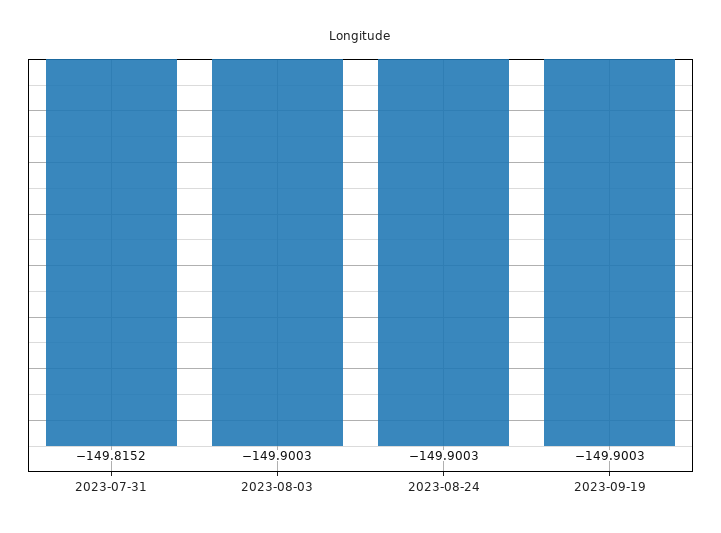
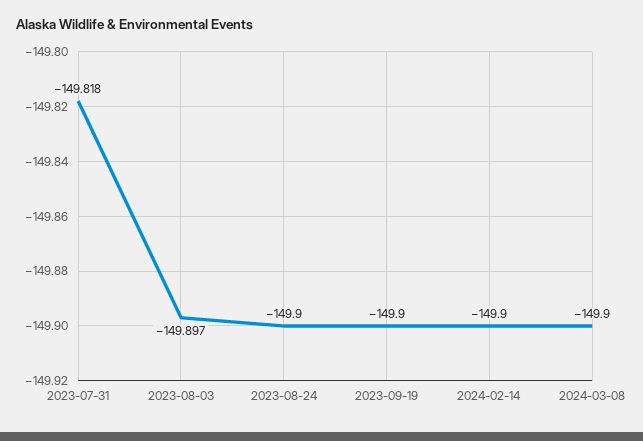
2023-07-31: -149.8152 -> -149.818
2023-08-03: -149.9003 -> -149.897
2024-02-14: none -> -149.9
2024-03-08: none -> -149.9

